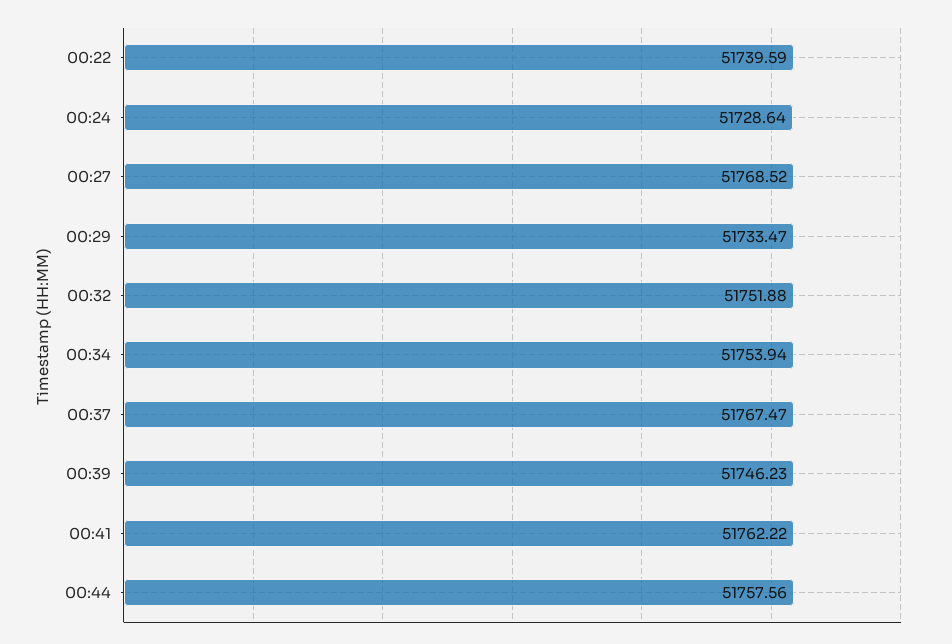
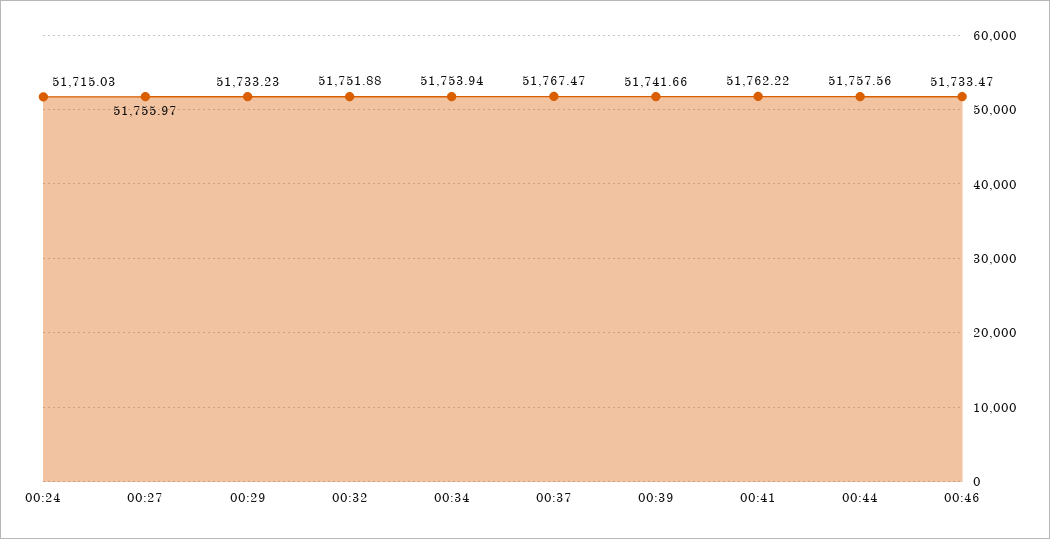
00:22: 51739.59 -> none
00:24: 51728.64 -> 51715.03
00:27: 51768.52 -> 51755.97
00:29: 51733.47 -> 51733.23
00:39: 51746.23 -> 51741.66
00:46: none -> 51733.47

